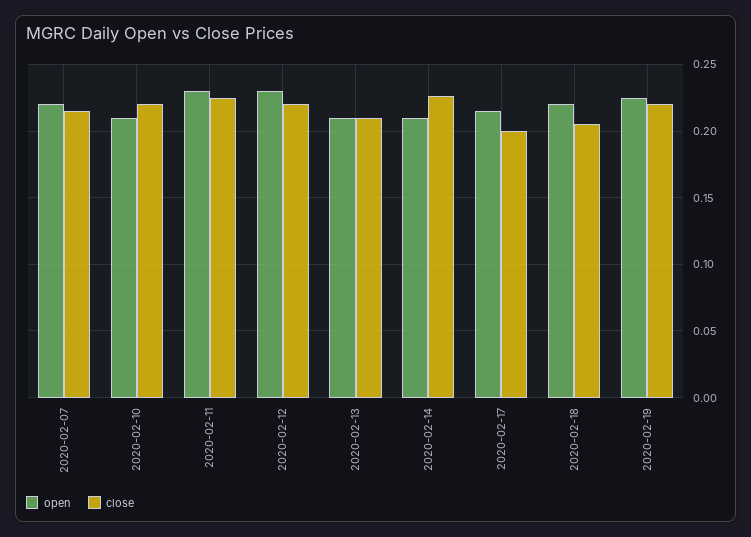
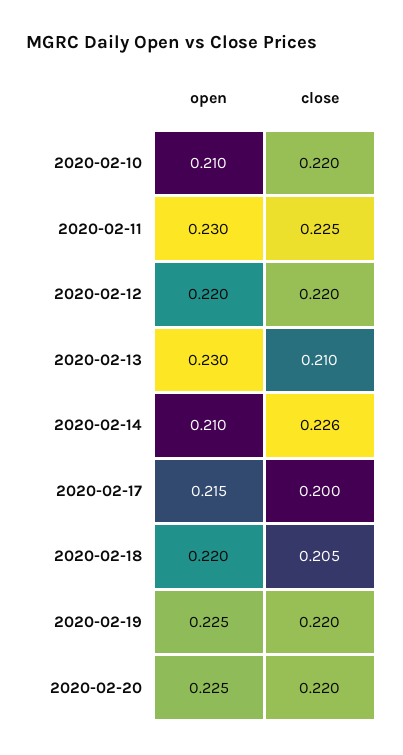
open, 2020-02-07: 0.22 -> none
close, 2020-02-07: 0.215 -> none
open, 2020-02-12: 0.23 -> 0.22
open, 2020-02-13: 0.21 -> 0.23
open, 2020-02-20: none -> 0.225
close, 2020-02-20: none -> 0.22

